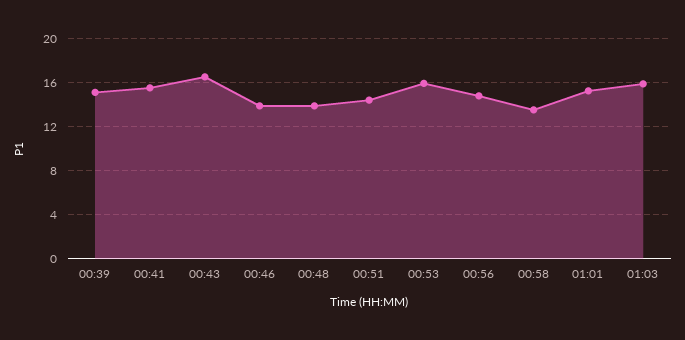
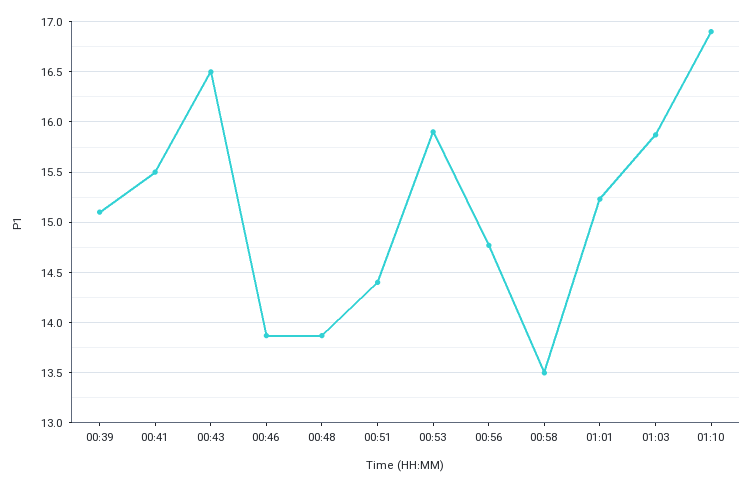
01:10: none -> 16.9

